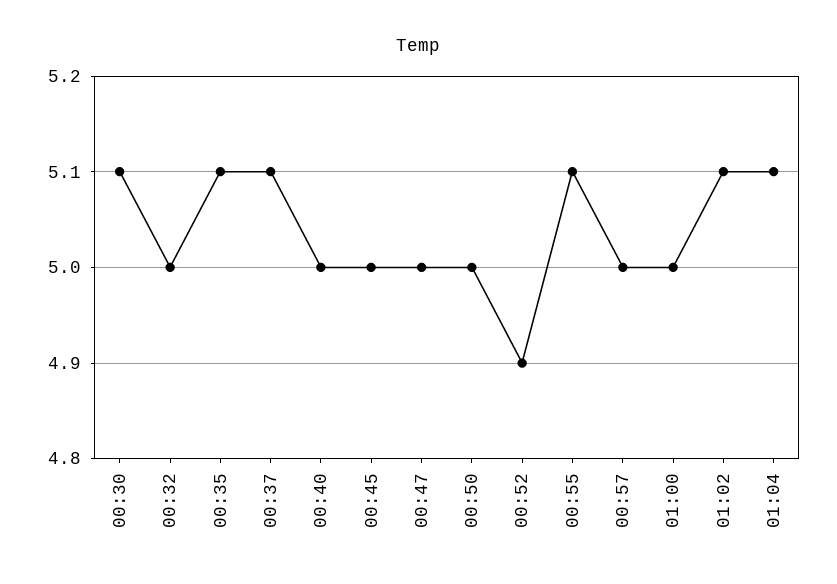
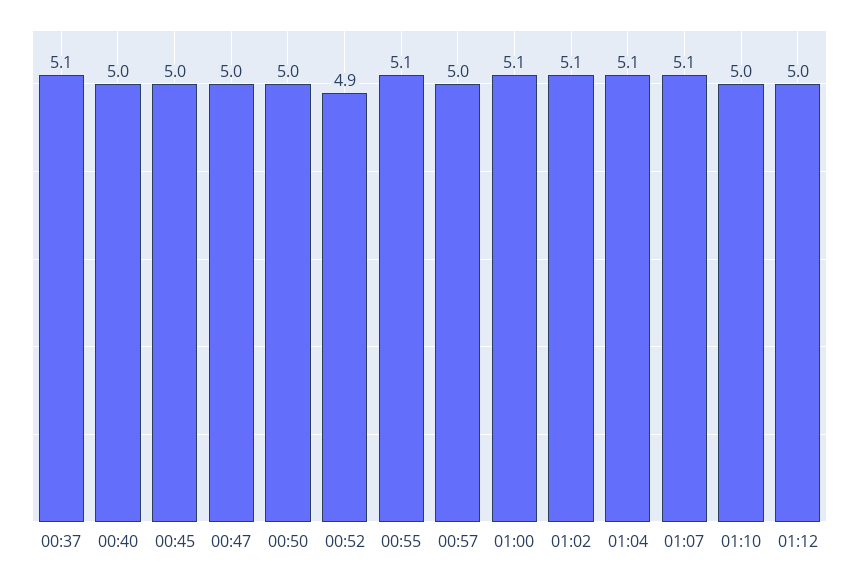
00:30: 5.1 -> none
00:32: 5 -> none
00:35: 5.1 -> none
01:00: 5 -> 5.1
01:07: none -> 5.1
01:10: none -> 5
01:12: none -> 5

